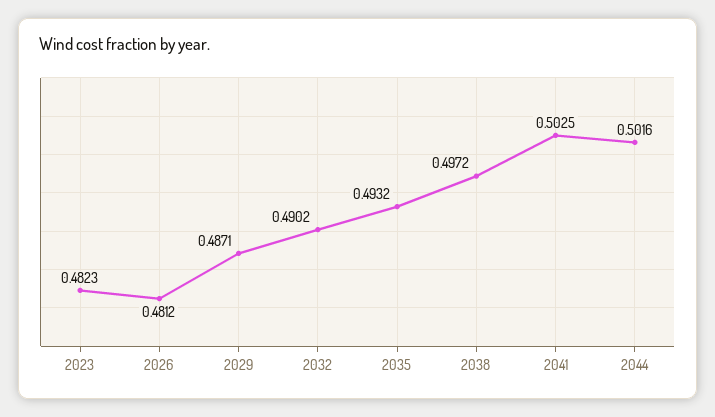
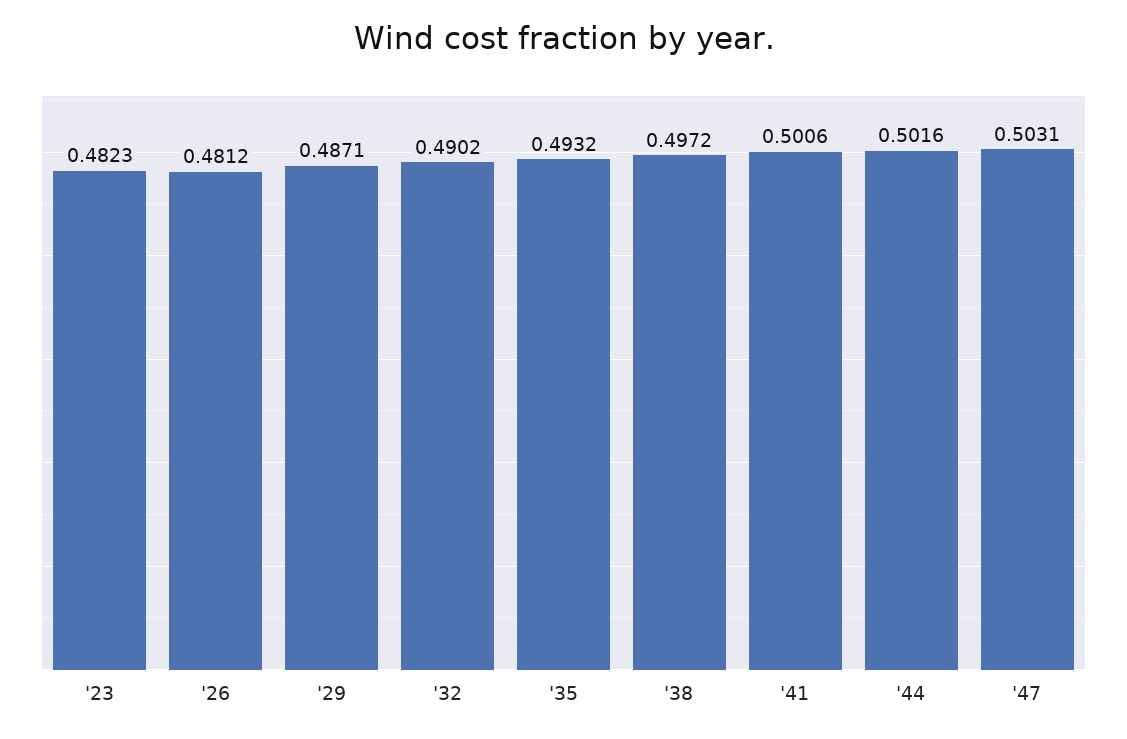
2041: 0.5025 -> 0.5006
'47: none -> 0.5031

